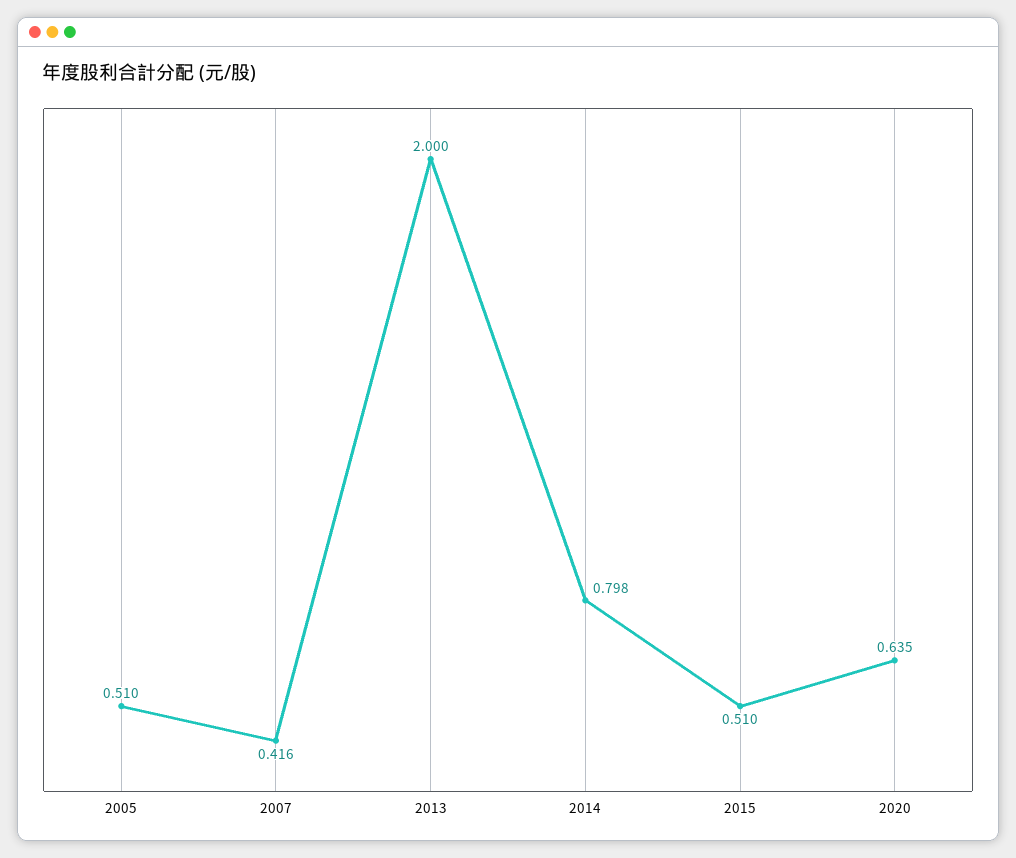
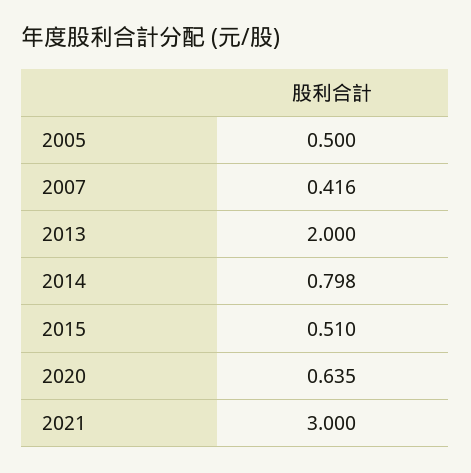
2005: 0.51 -> 0.5
2021: none -> 3

